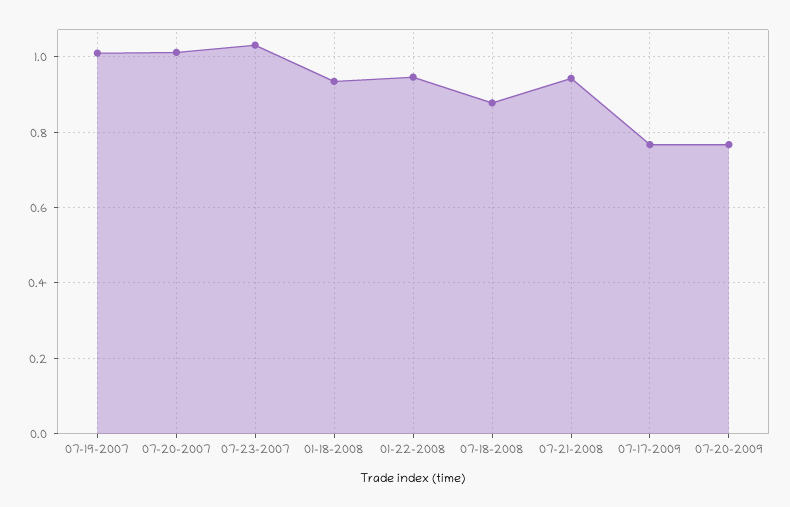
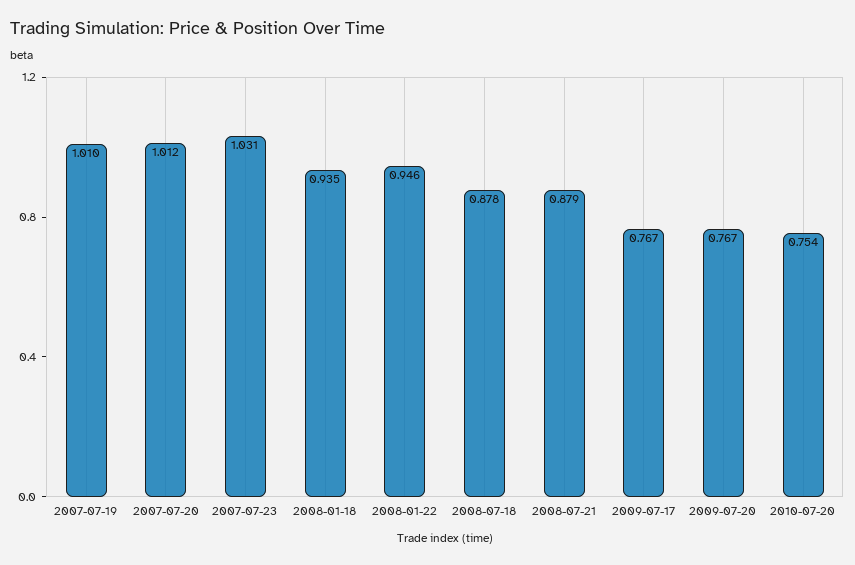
07-21-2008: 0.94 -> 0.879
2010-07-20: none -> 0.754

